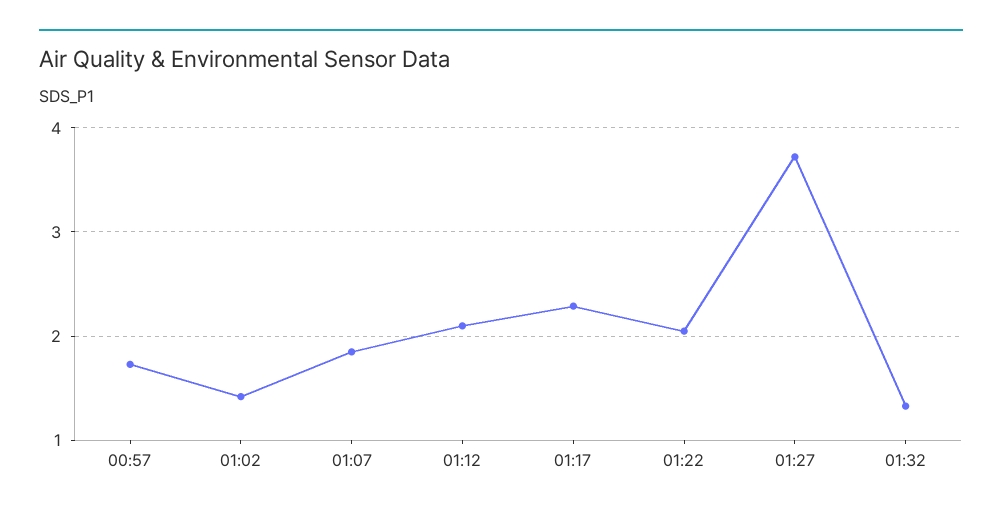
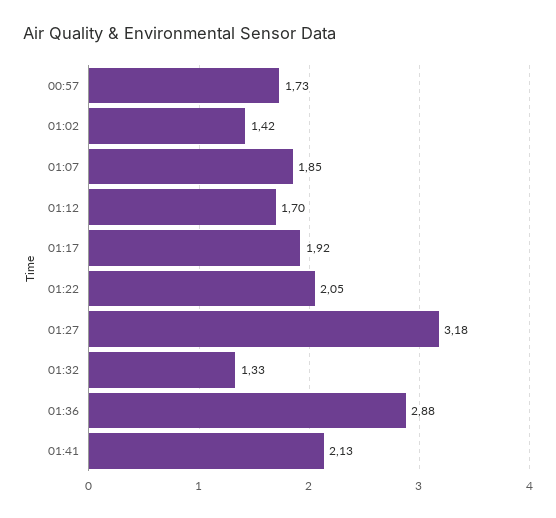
01:12: 2.1 -> 1.7
01:17: 2.3 -> 1.92
01:27: 3.7 -> 3.18
01:36: none -> 2.88
01:41: none -> 2.13

